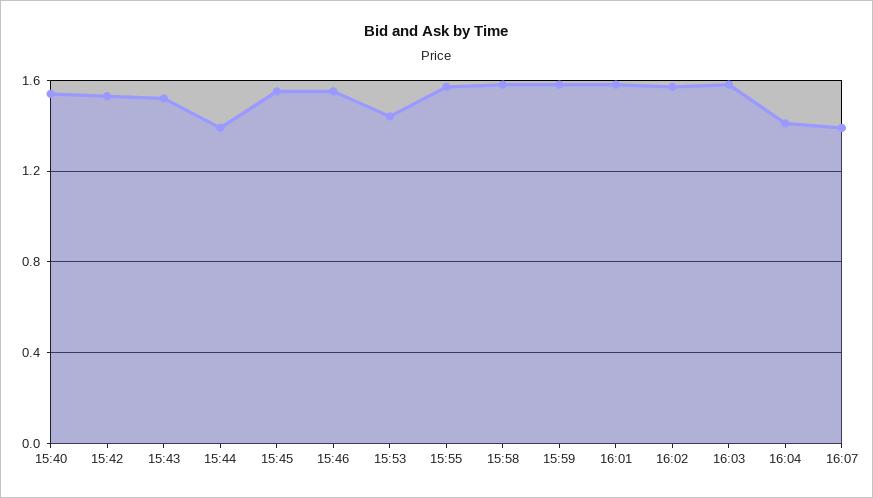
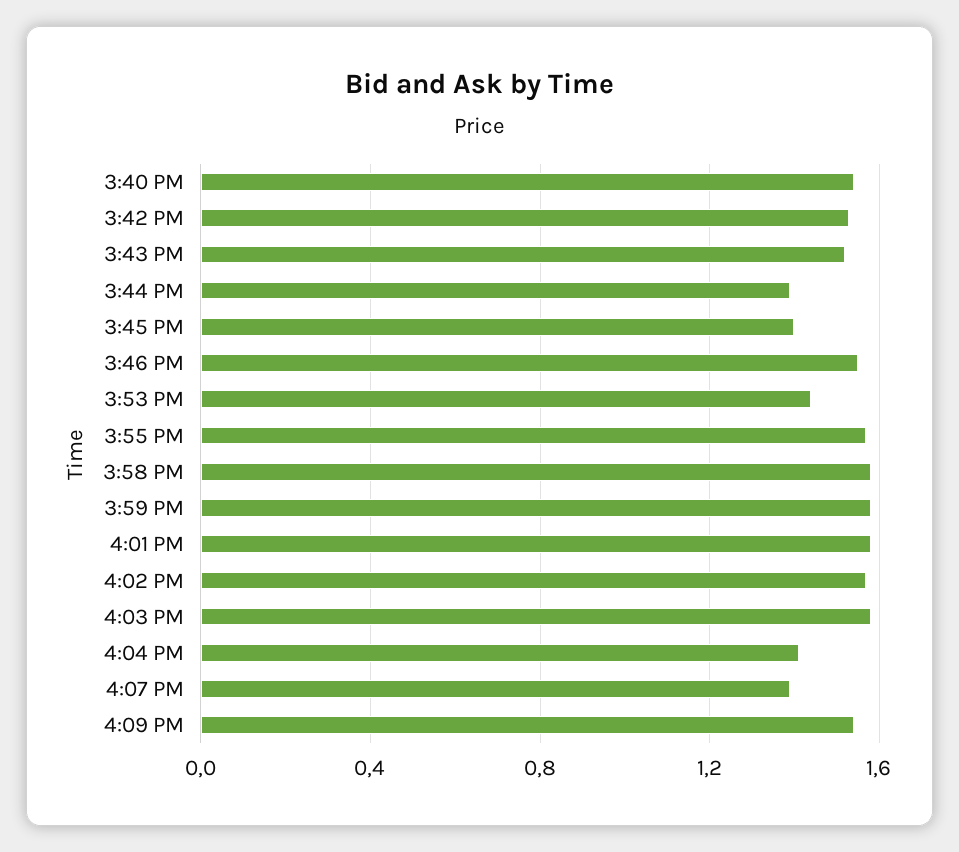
15:45: 1.55 -> 1.4
4:09 PM: none -> 1.55

